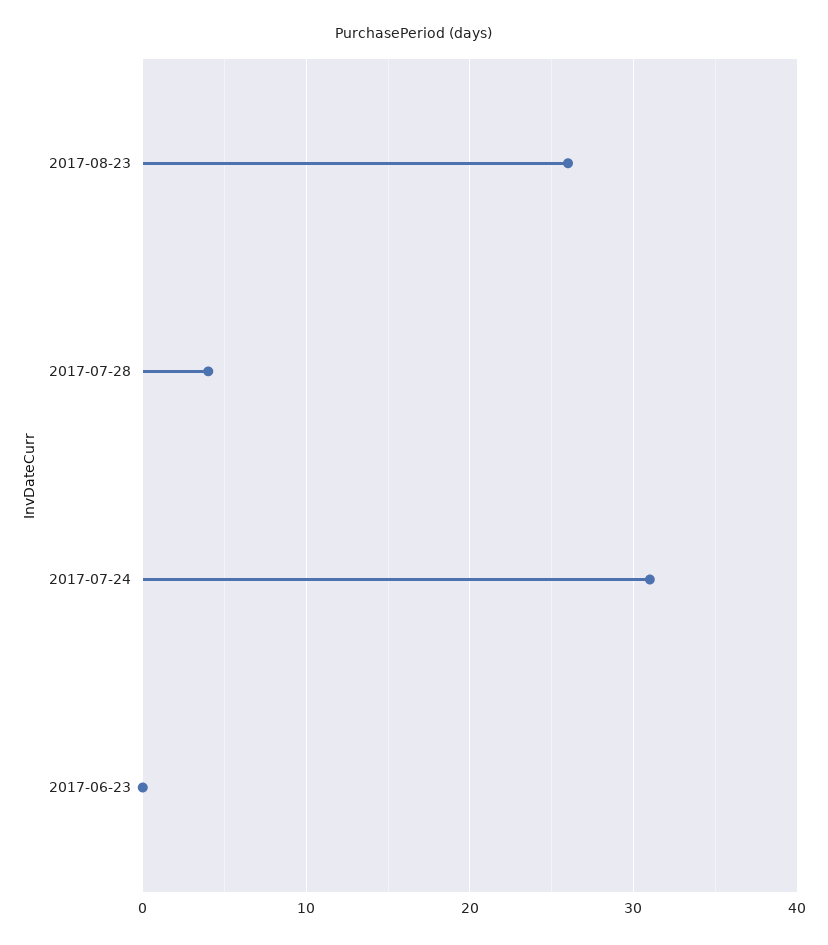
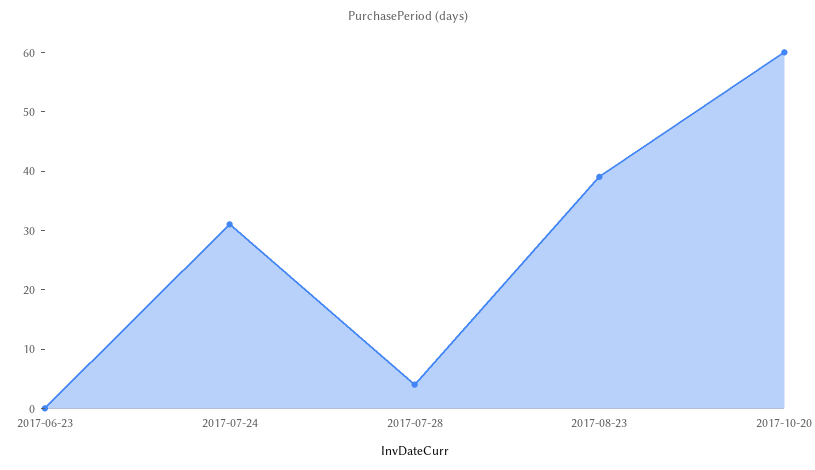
2017-08-23: 26 -> 40
2017-10-20: none -> 60

